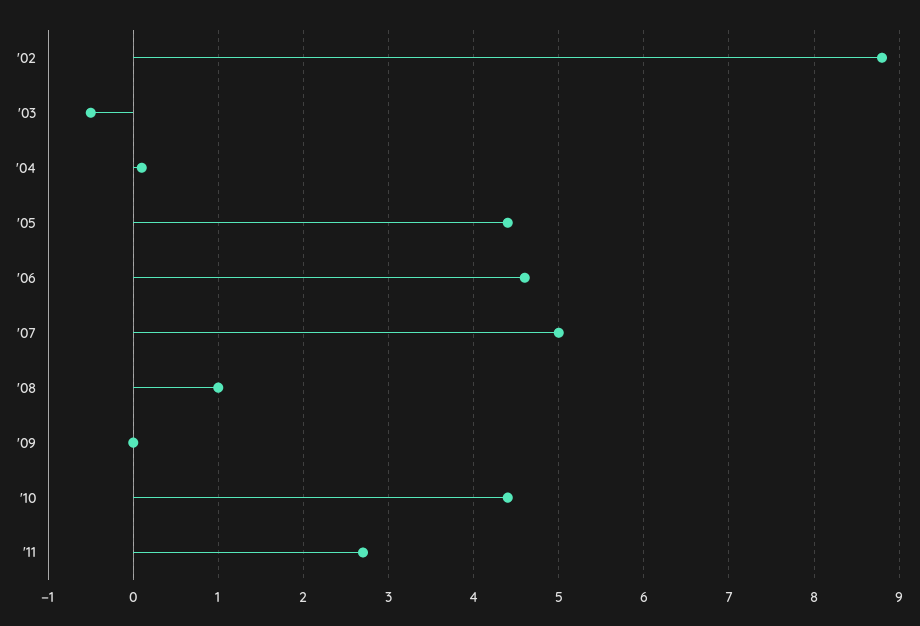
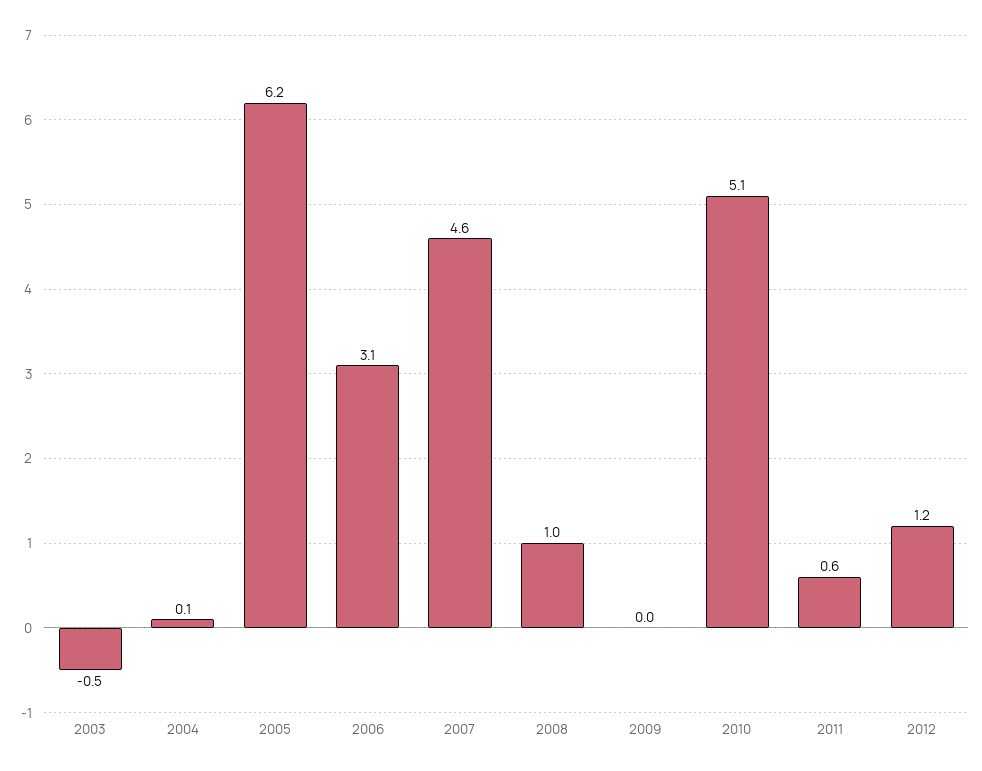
'02: 8.8 -> none
'05: 4.4 -> 6.2
'06: 4.6 -> 3.1
'07: 5 -> 4.6
'10: 4.4 -> 5.1
'11: 2.7 -> 0.6
2012: none -> 1.2

